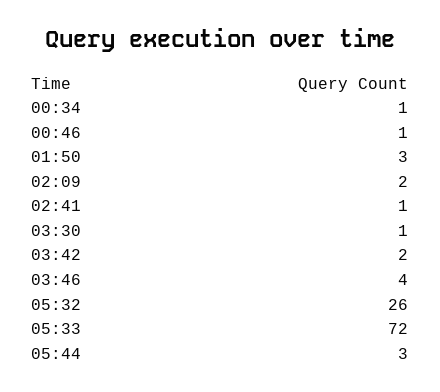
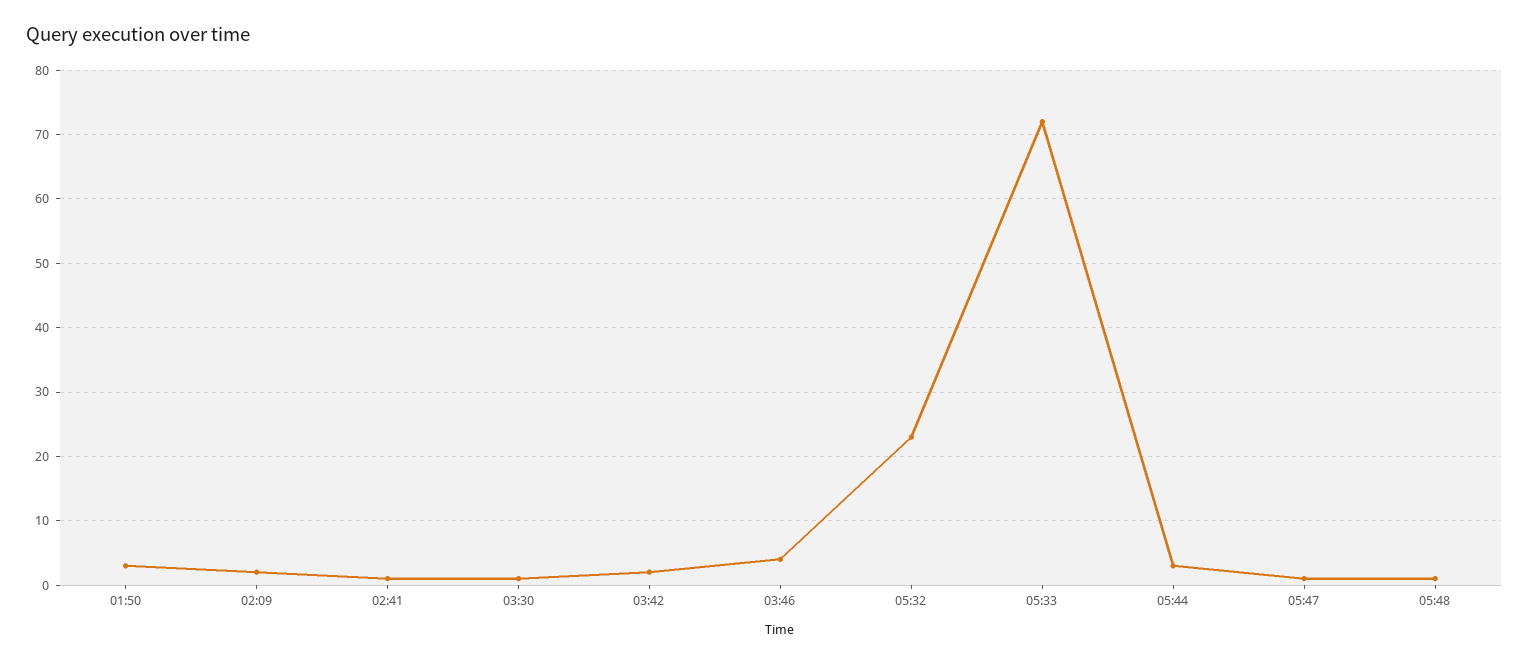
00:34: 1 -> none
00:46: 1 -> none
05:32: 26 -> 23
05:47: none -> 1
05:48: none -> 1

